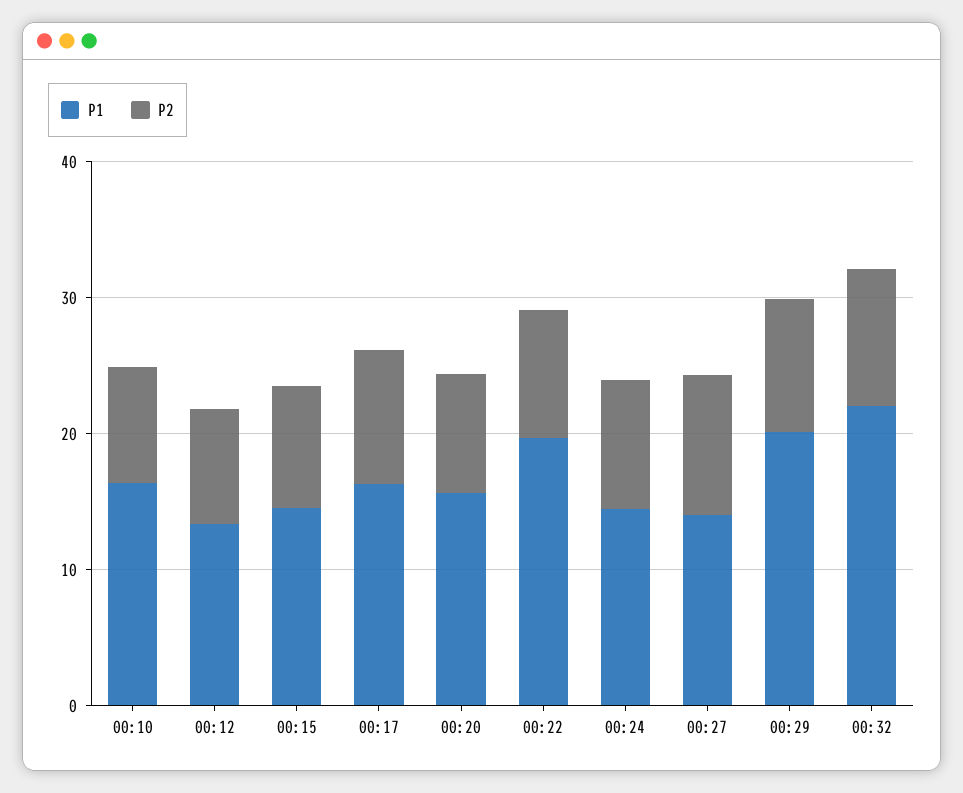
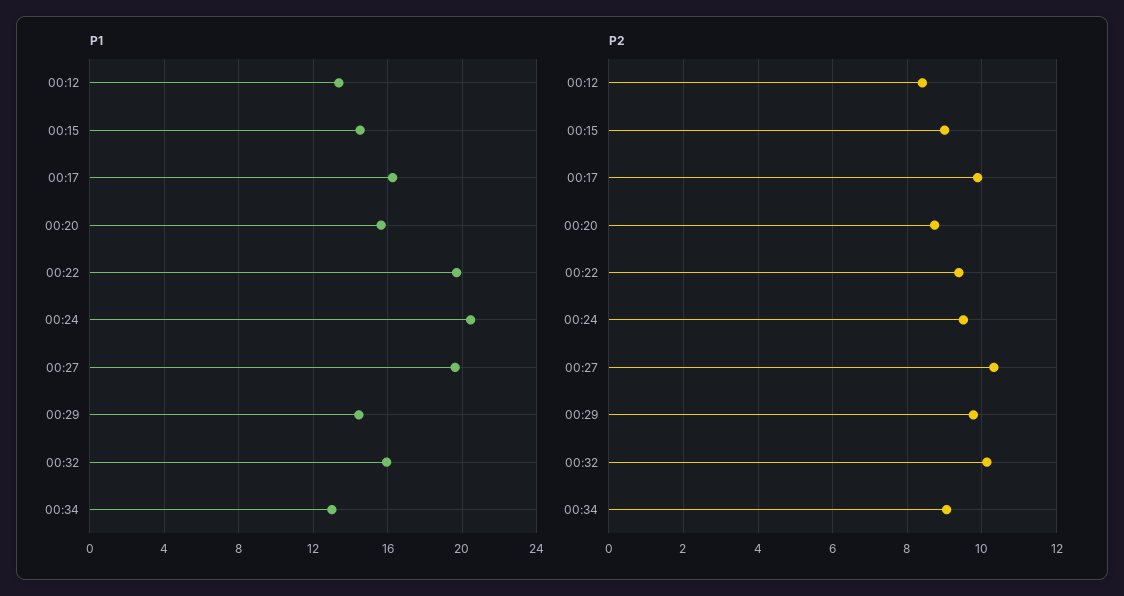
P1, 00:10: 16 -> none
P2, 00:10: 8 -> none
P1, 00:24: 14 -> 20.5
P1, 00:27: 14 -> 19.5
P1, 00:29: 20 -> 14.5
P1, 00:32: 22 -> 16
P1, 00:34: none -> 13
P2, 00:34: none -> 9

